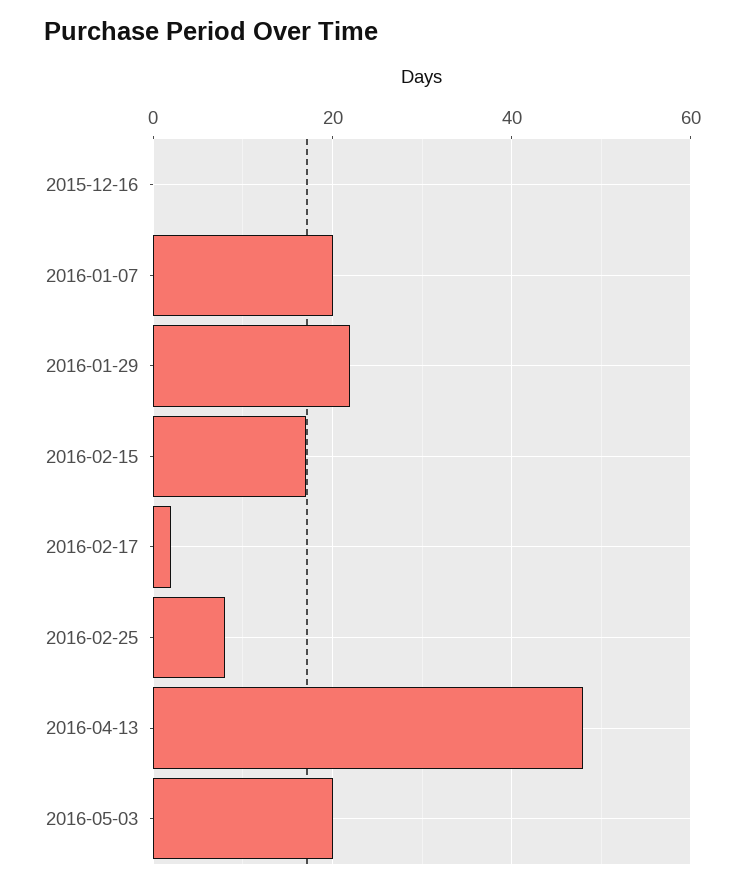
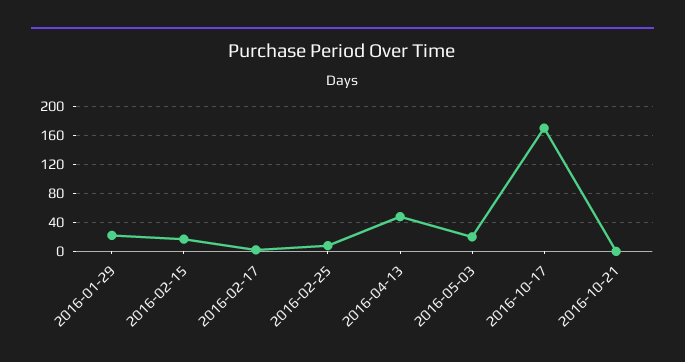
2015-12-16: 0 -> none
2016-01-07: 20 -> none
2016-10-17: none -> 170
2016-10-21: none -> 0

